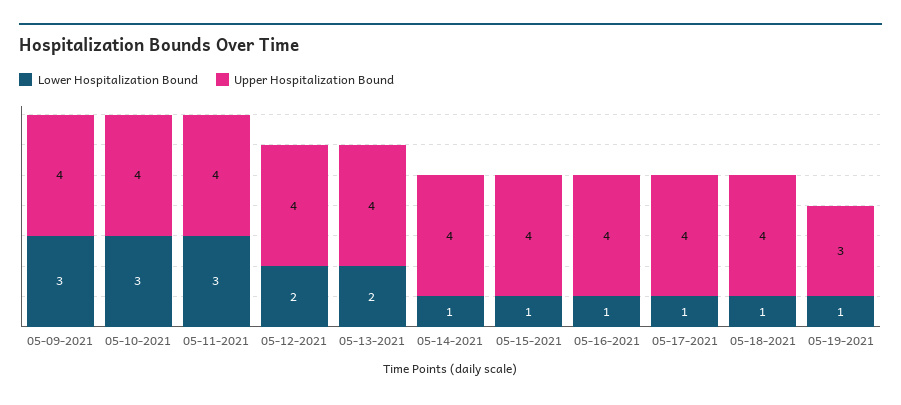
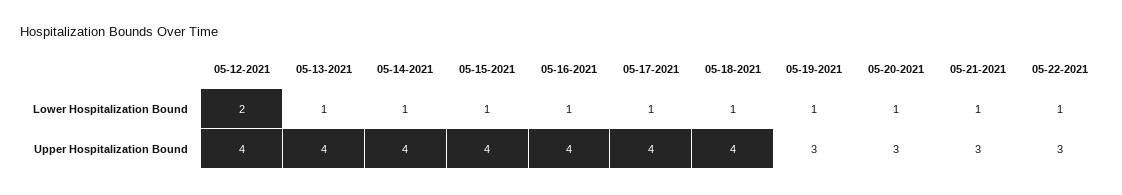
Lower Hospitalization Bound, 05-09-2021: 3 -> none
Upper Hospitalization Bound, 05-09-2021: 4 -> none
Lower Hospitalization Bound, 05-10-2021: 3 -> none
Upper Hospitalization Bound, 05-10-2021: 4 -> none
Lower Hospitalization Bound, 05-11-2021: 3 -> none
Upper Hospitalization Bound, 05-11-2021: 4 -> none
Lower Hospitalization Bound, 05-13-2021: 2 -> 1
Lower Hospitalization Bound, 05-20-2021: none -> 1
Lower Hospitalization Bound, 05-21-2021: none -> 1
Lower Hospitalization Bound, 05-22-2021: none -> 1
Upper Hospitalization Bound, 05-20-2021: none -> 3
Upper Hospitalization Bound, 05-21-2021: none -> 3
Upper Hospitalization Bound, 05-22-2021: none -> 3

